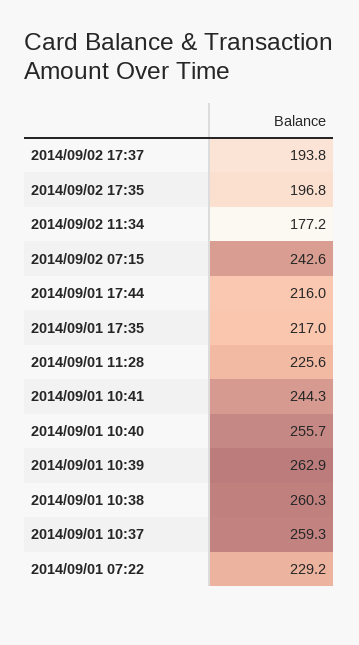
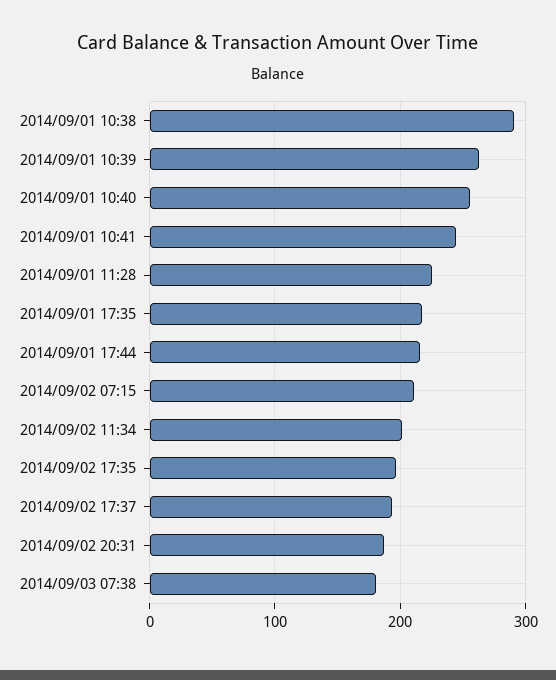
2014/09/02 11:34: 177.2 -> 200
2014/09/02 07:15: 242.6 -> 210
2014/09/01 10:38: 260.3 -> 290
2014/09/01 10:37: 259.3 -> none
2014/09/01 07:22: 229.2 -> none
2014/09/02 20:31: none -> 190
2014/09/03 07:38: none -> 180

